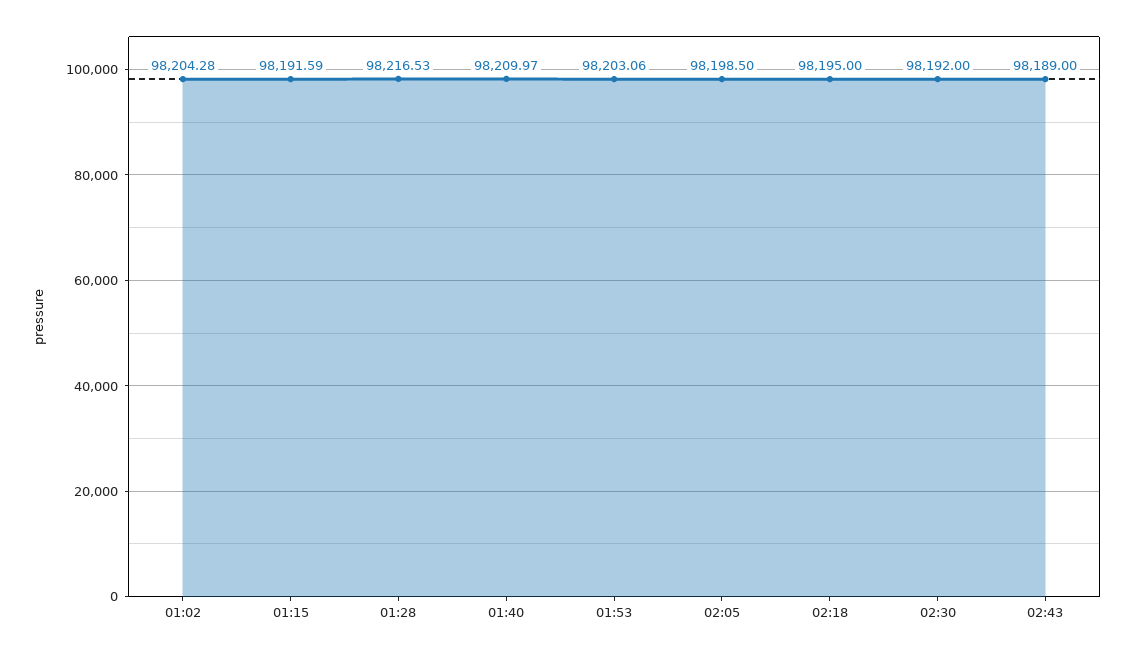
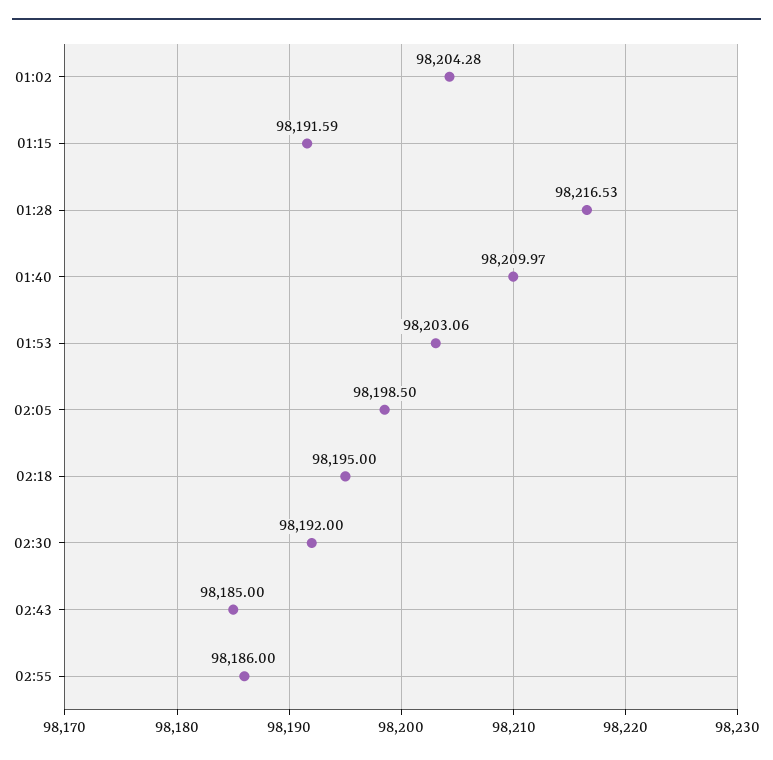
02:43: 98189 -> 98185
02:55: none -> 98186

